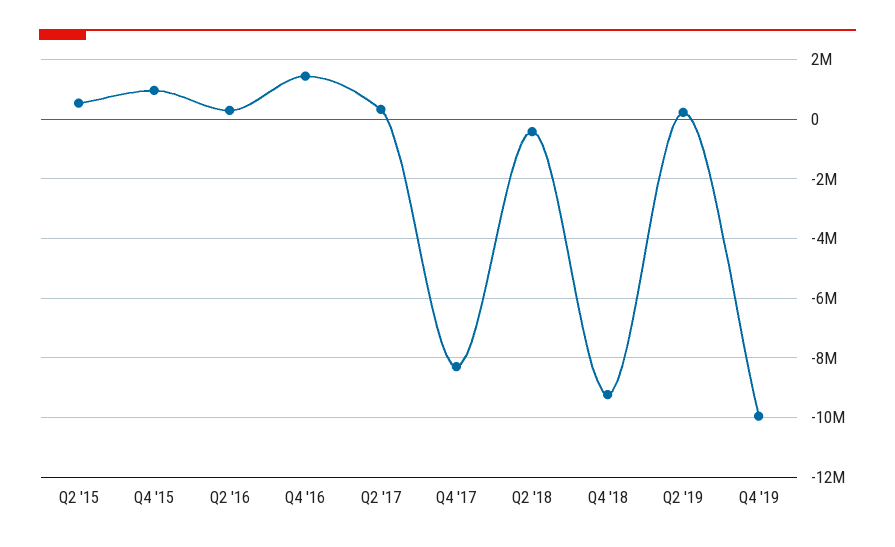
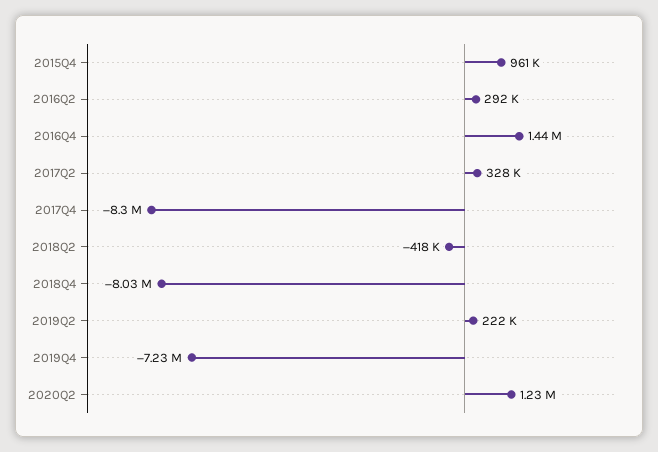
Q2 '15: 500000 -> none
Q4 '18: -9250000 -> -8030000
Q4 '19: -10000000 -> -7230000
2020Q2: none -> 1230000

